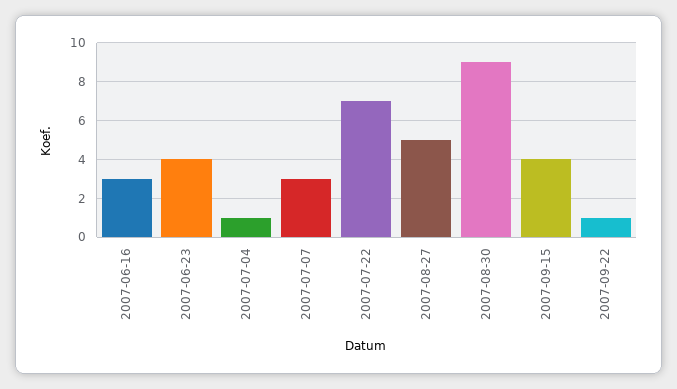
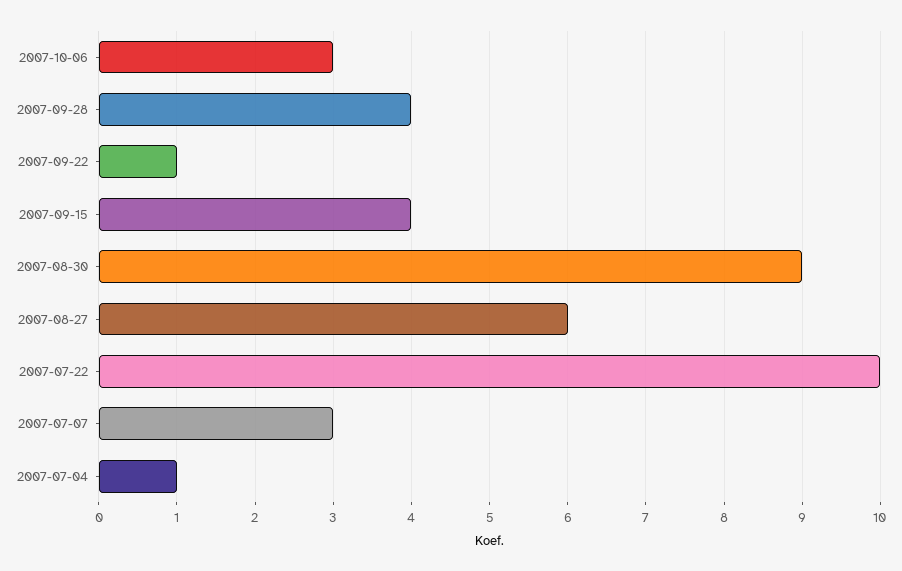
2007-06-16: 3 -> none
2007-06-23: 4 -> none
2007-07-22: 7 -> 10
2007-08-27: 5 -> 6
2007-10-06: none -> 3
2007-09-28: none -> 4

